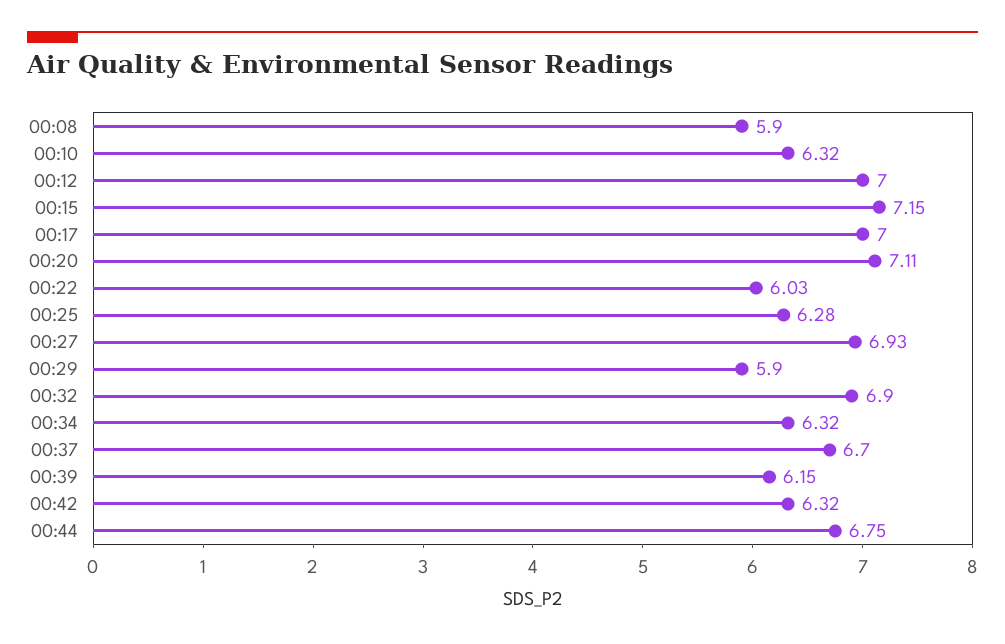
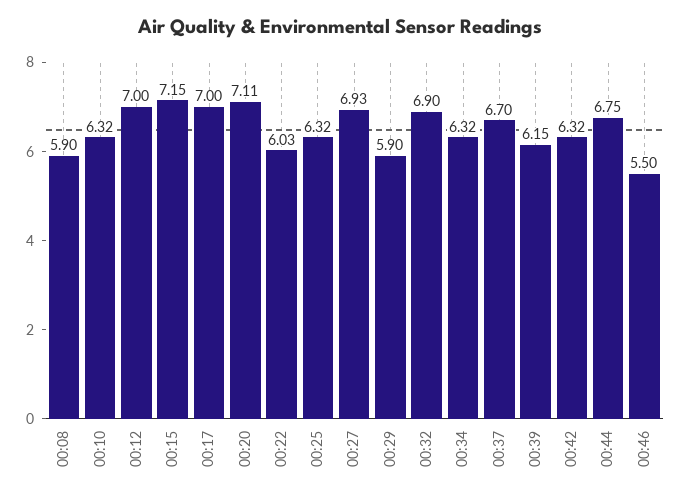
00:25: 6.28 -> 6.32
00:46: none -> 5.5

